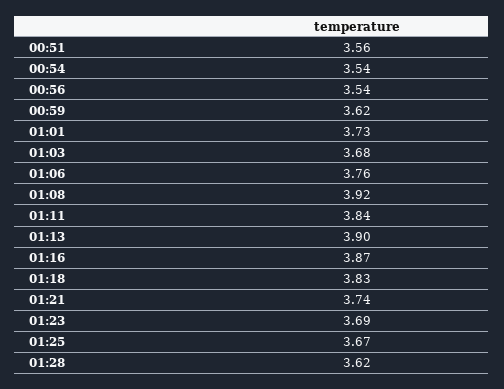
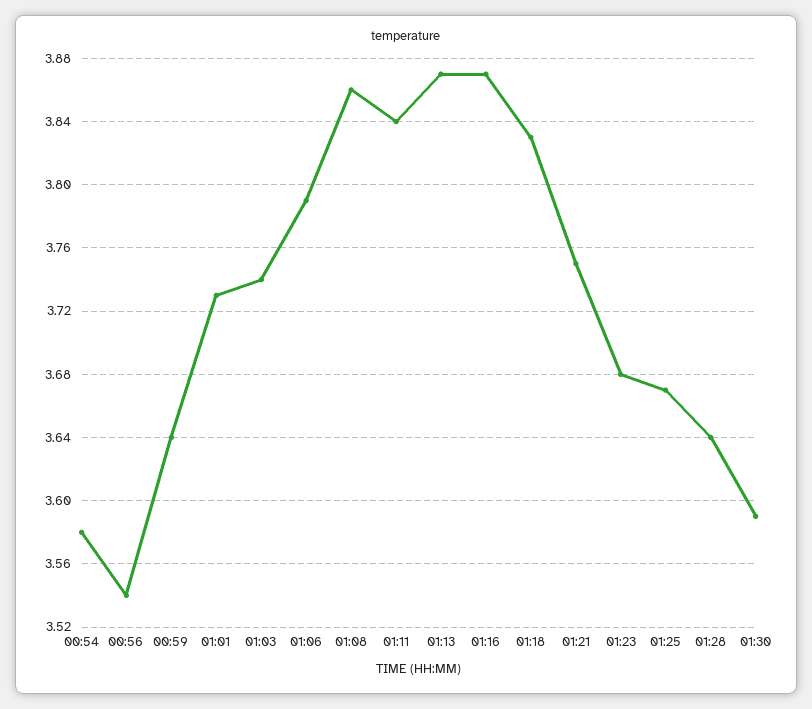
00:51: 3.56 -> none
00:54: 3.54 -> 3.58
00:59: 3.62 -> 3.64
01:03: 3.68 -> 3.74
01:06: 3.76 -> 3.79
01:08: 3.92 -> 3.86
01:13: 3.9 -> 3.87
01:21: 3.74 -> 3.75
01:23: 3.69 -> 3.68
01:28: 3.62 -> 3.64
01:30: none -> 3.59

